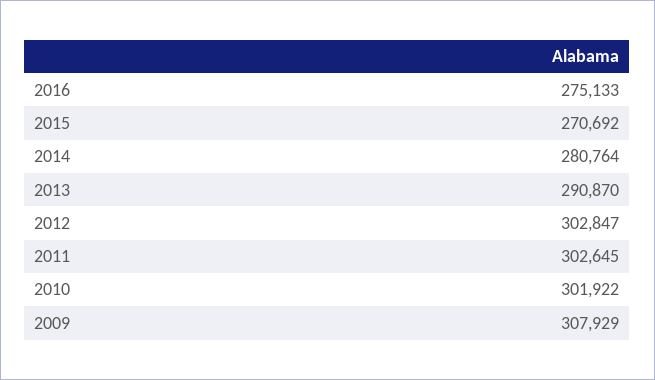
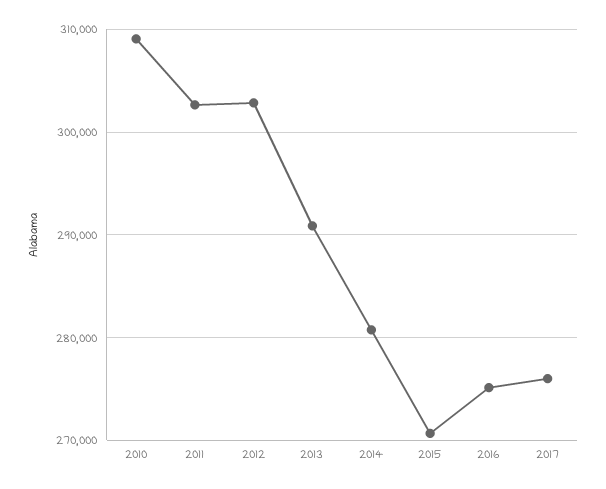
2010: 301922 -> 309000
2009: 307929 -> none
2017: none -> 276000

